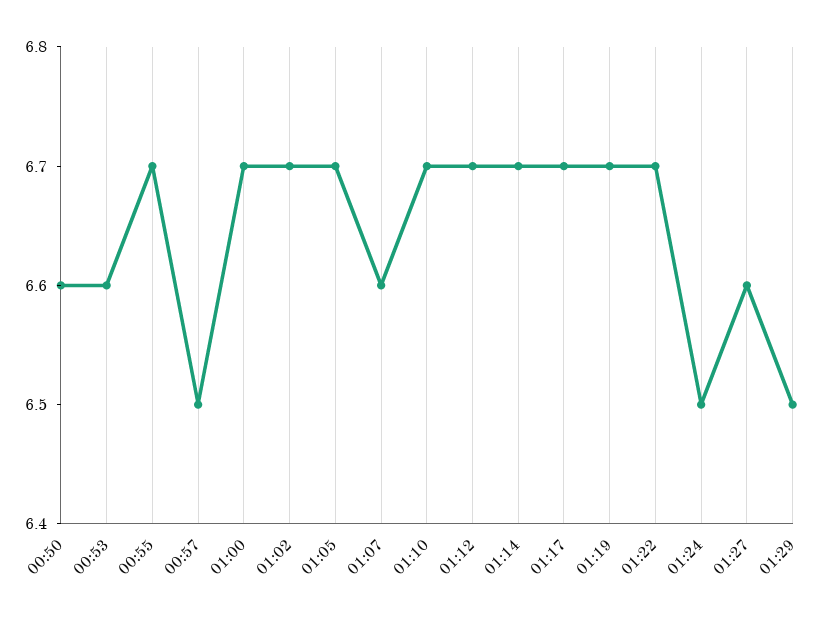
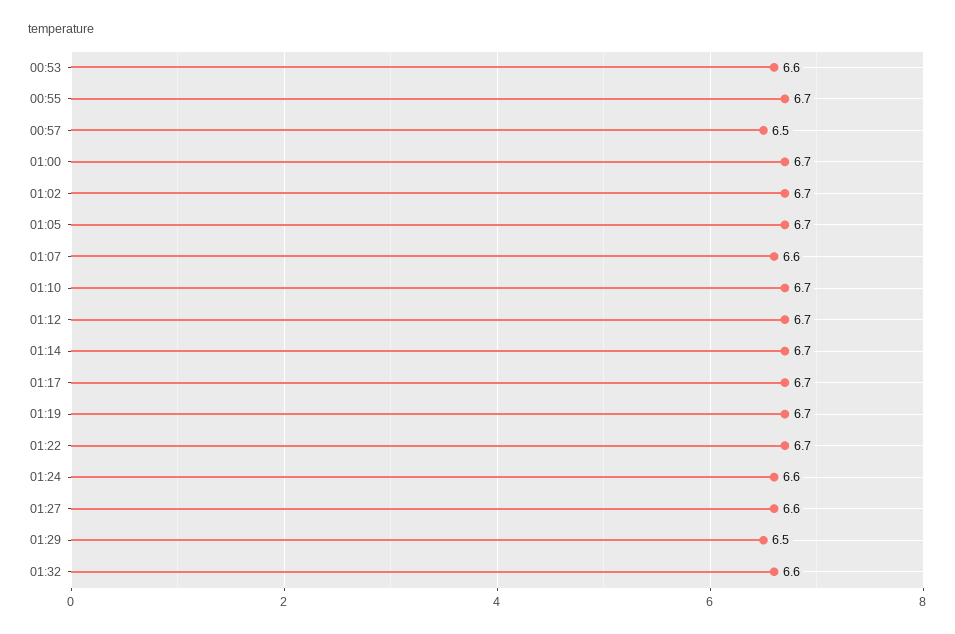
00:50: 6.6 -> none
01:24: 6.5 -> 6.6
01:32: none -> 6.6

